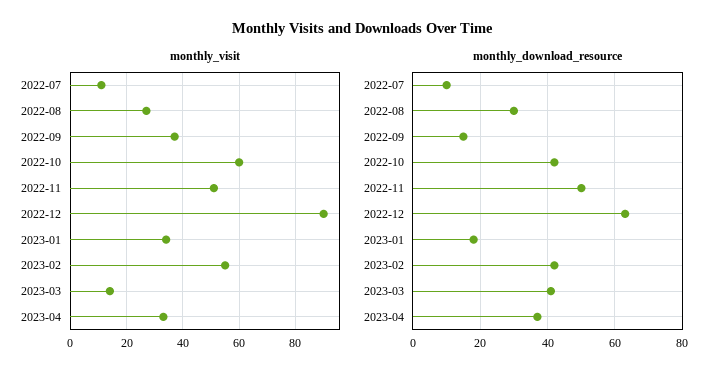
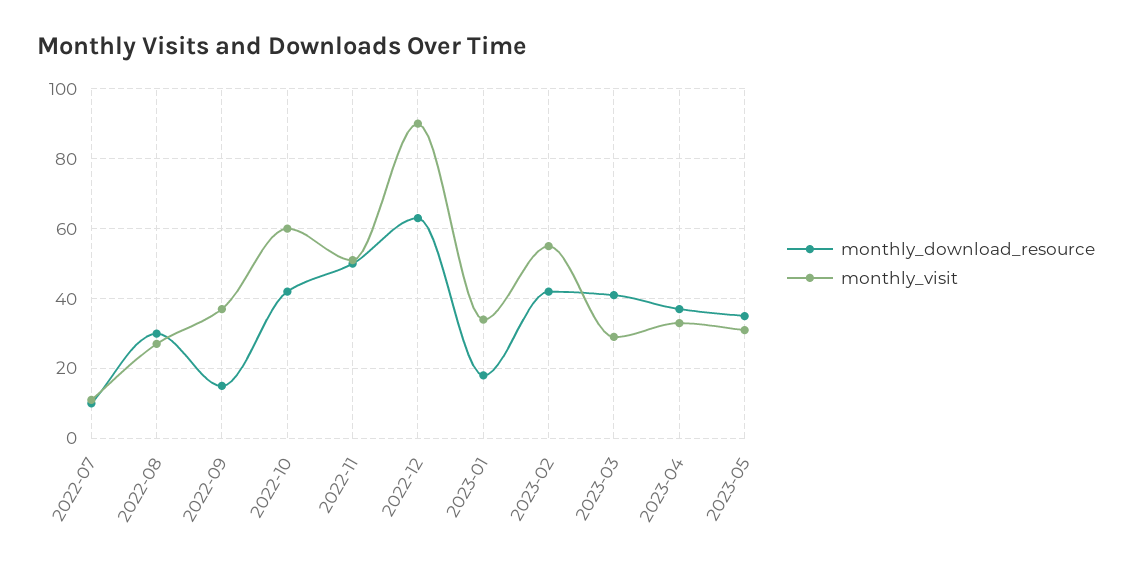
monthly_visit, 2023-03: 15 -> 30
monthly_download_resource, 2023-05: none -> 35
monthly_visit, 2023-05: none -> 30

